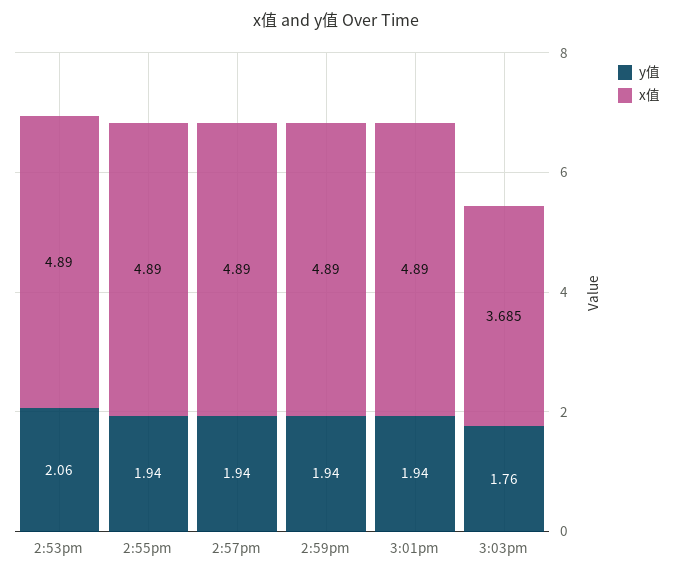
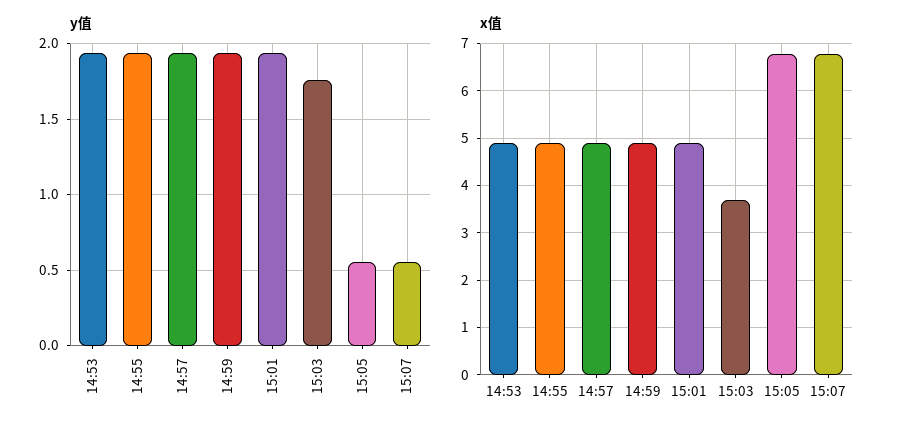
y值, 2:53pm: 2.06 -> 1.95
y值, 15:05: none -> 0.55
y值, 15:07: none -> 0.55
x值, 15:05: none -> 6.8
x值, 15:07: none -> 6.8

